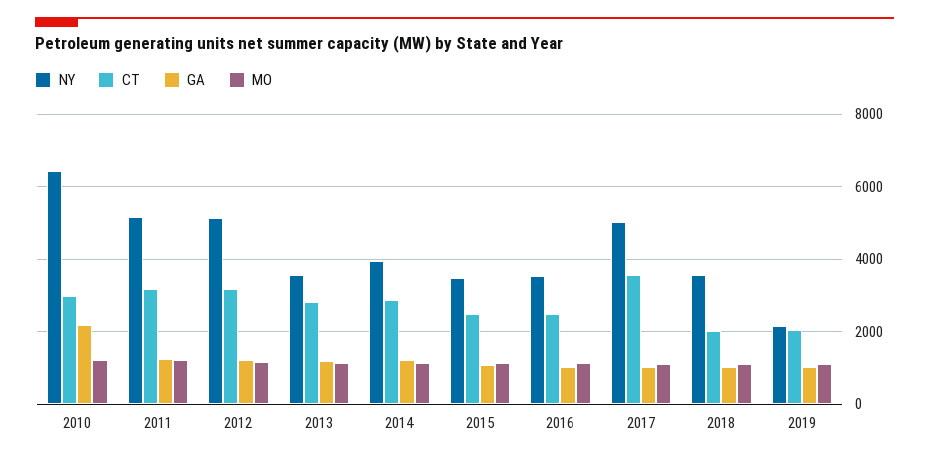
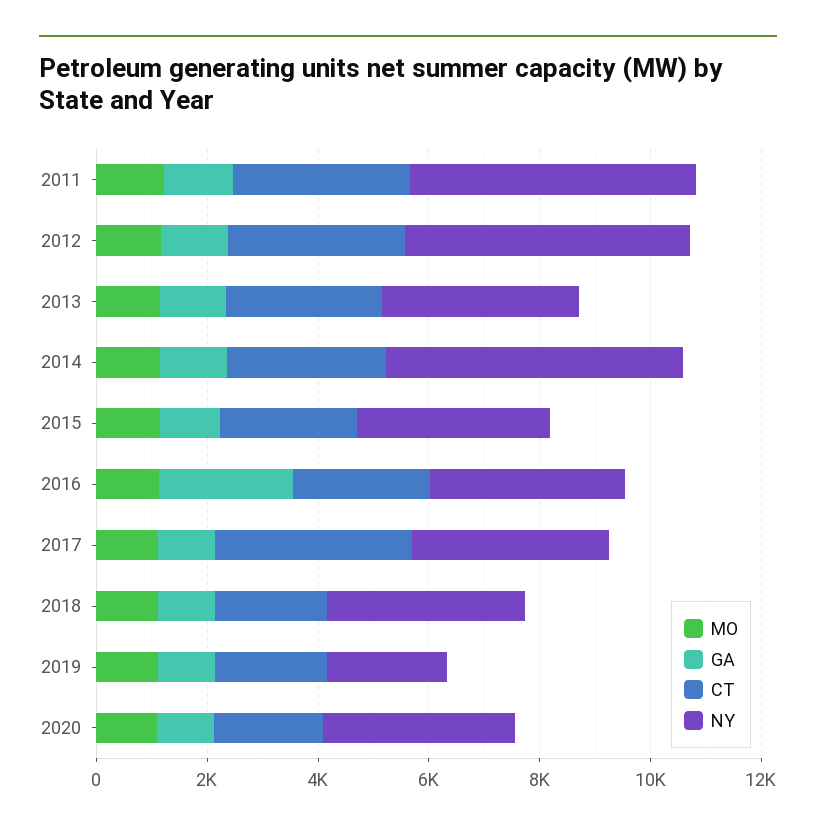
NY, 2010: 6400 -> none
CT, 2010: 3000 -> none
GA, 2010: 2200 -> none
MO, 2010: 1200 -> none
NY, 2014: 4000 -> 5500
GA, 2016: 1000 -> 2500
NY, 2017: 5000 -> 3500
MO, 2020: none -> 1000
GA, 2020: none -> 1000
CT, 2020: none -> 2000
NY, 2020: none -> 3500

